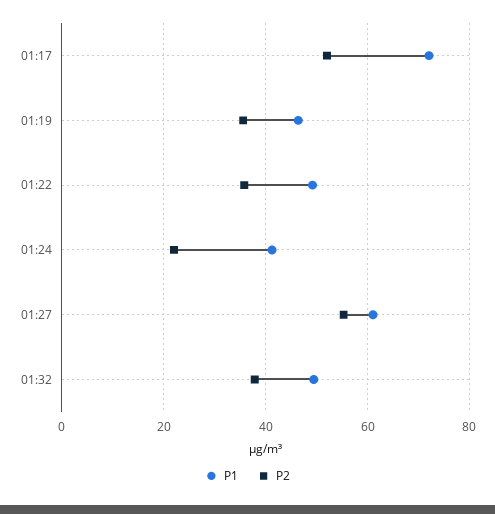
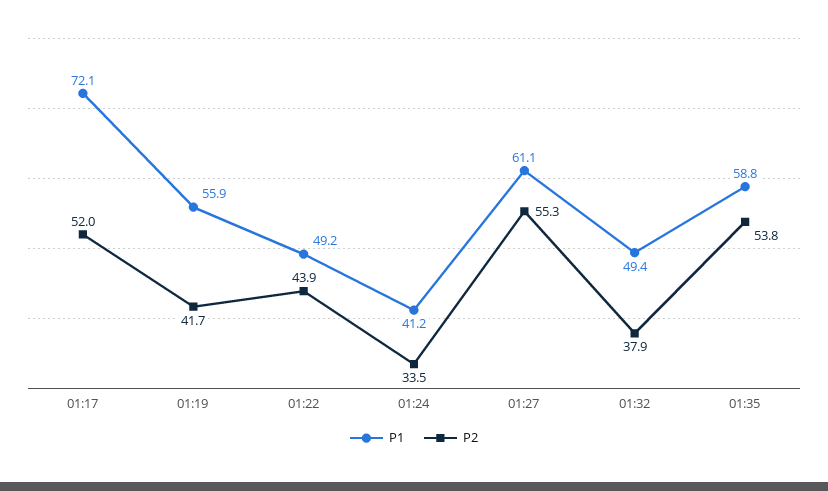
P1, 01:19: 46 -> 55.9
P2, 01:19: 36 -> 41.7
P2, 01:22: 36 -> 43.9
P2, 01:24: 22 -> 33.5
P1, 01:35: none -> 58.8
P2, 01:35: none -> 53.8

